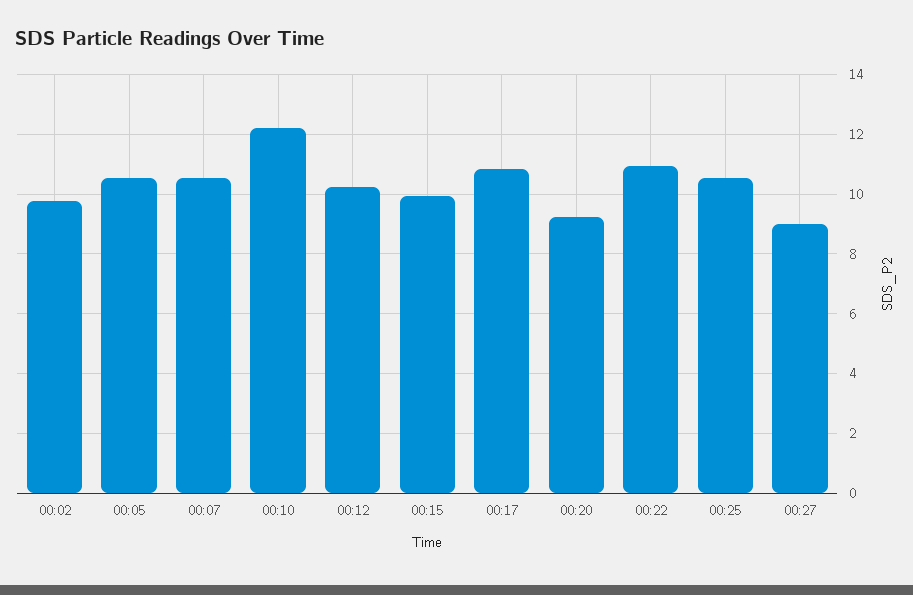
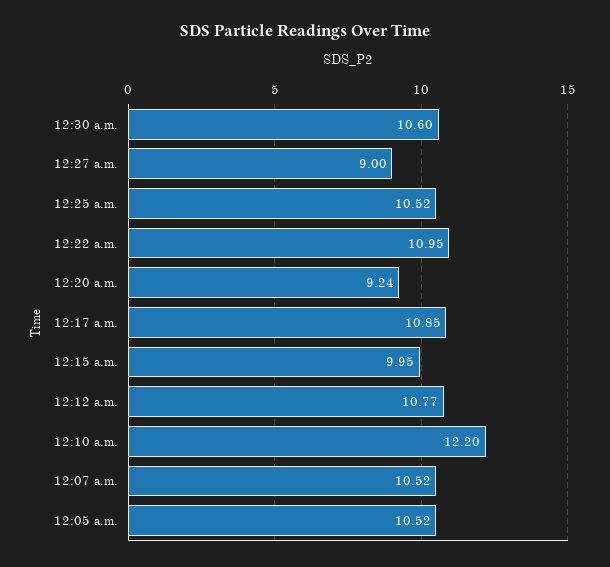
00:02: 9.75 -> none
00:12: 10.25 -> 10.77
12:30 a.m.: none -> 10.6

